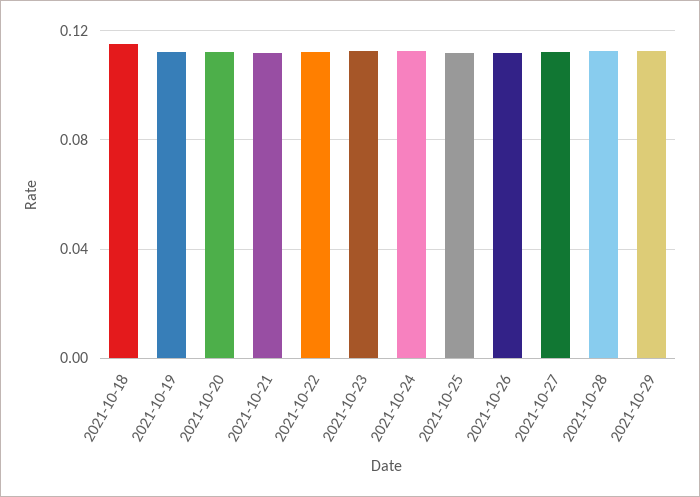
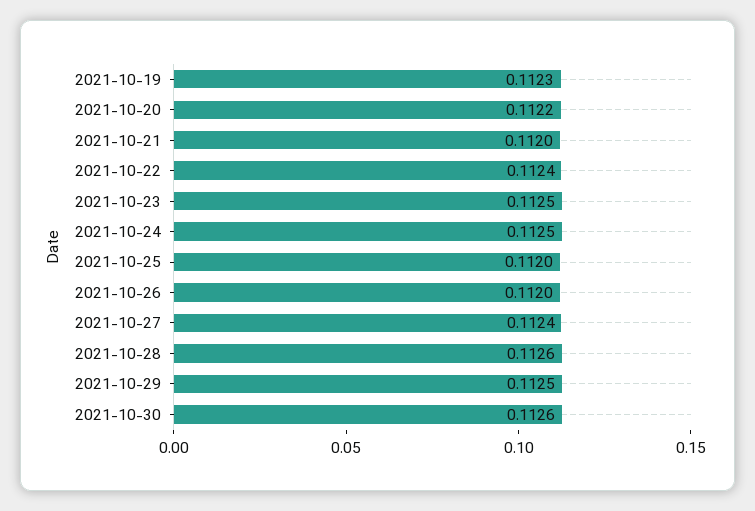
2021-10-18: 0.115 -> none
2021-10-30: none -> 0.1126

